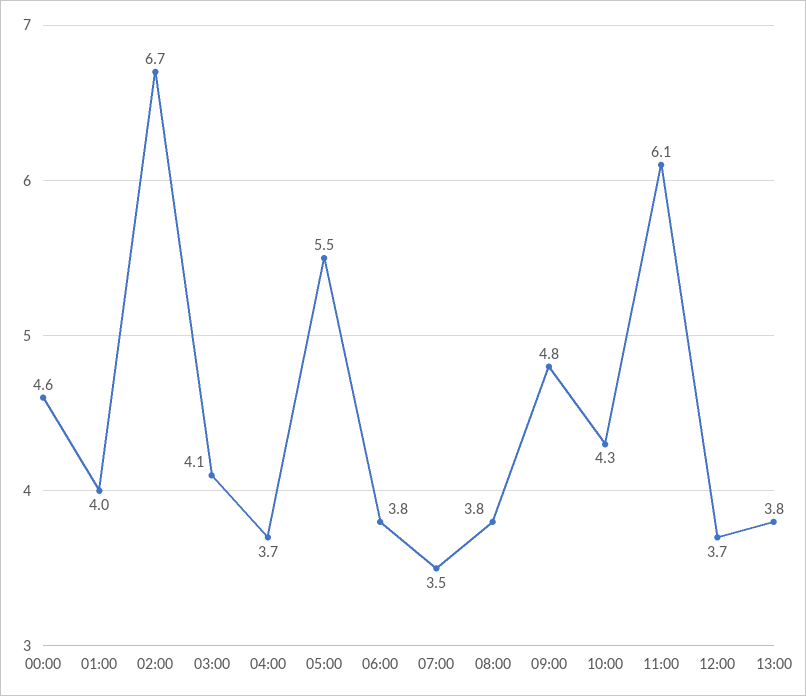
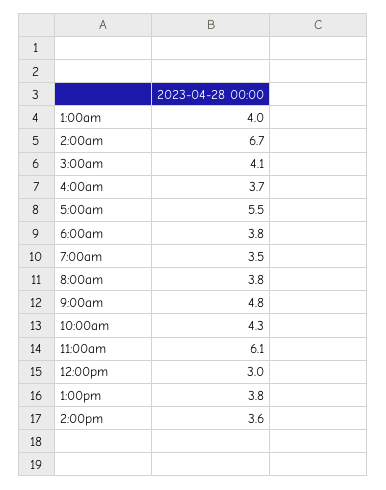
00:00: 4.6 -> none
12:00: 3.7 -> 3
2:00pm: none -> 3.6

